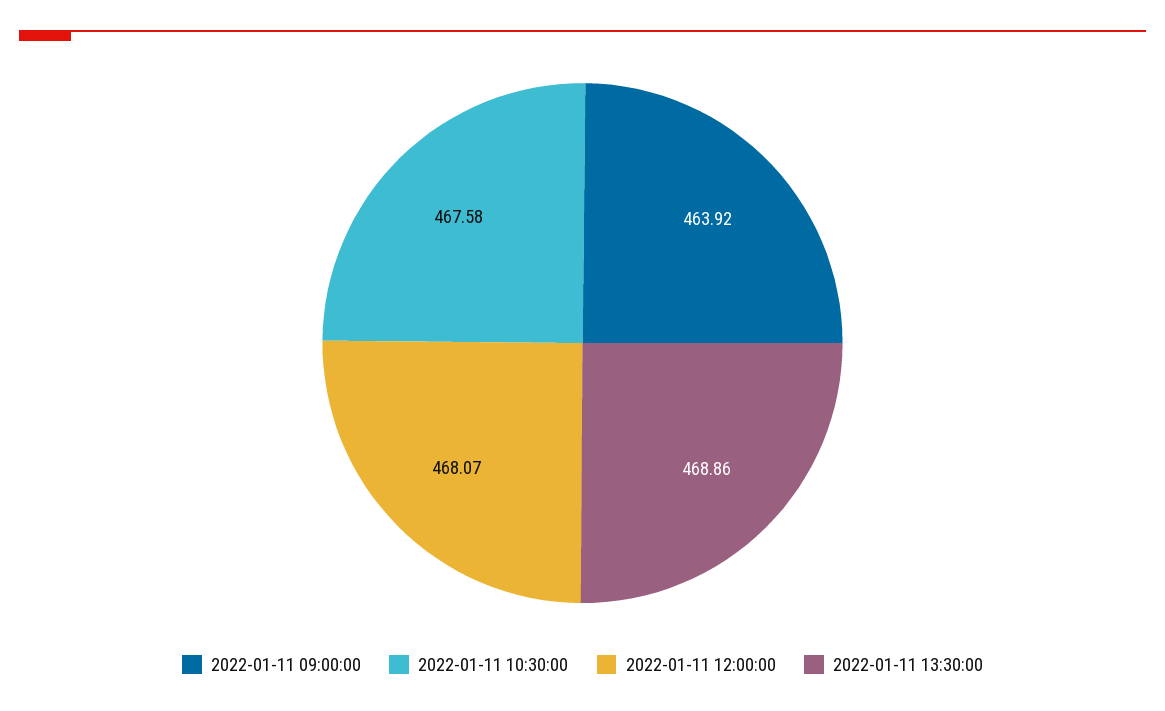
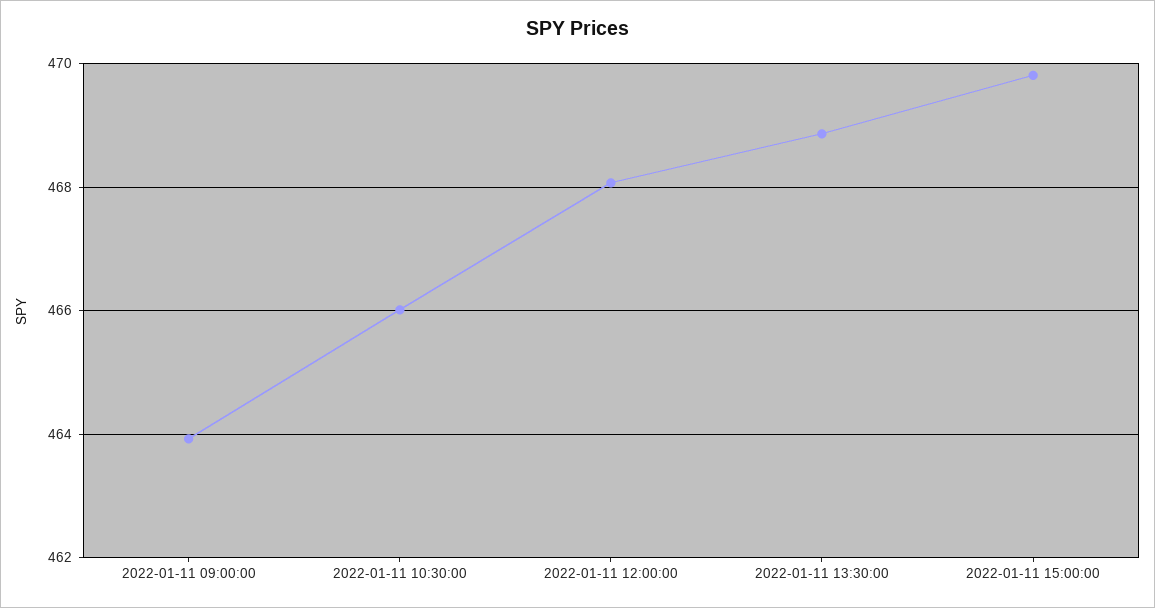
2022-01-11 10:30:00: 467.58 -> 466
2022-01-11 15:00:00: none -> 469.8

